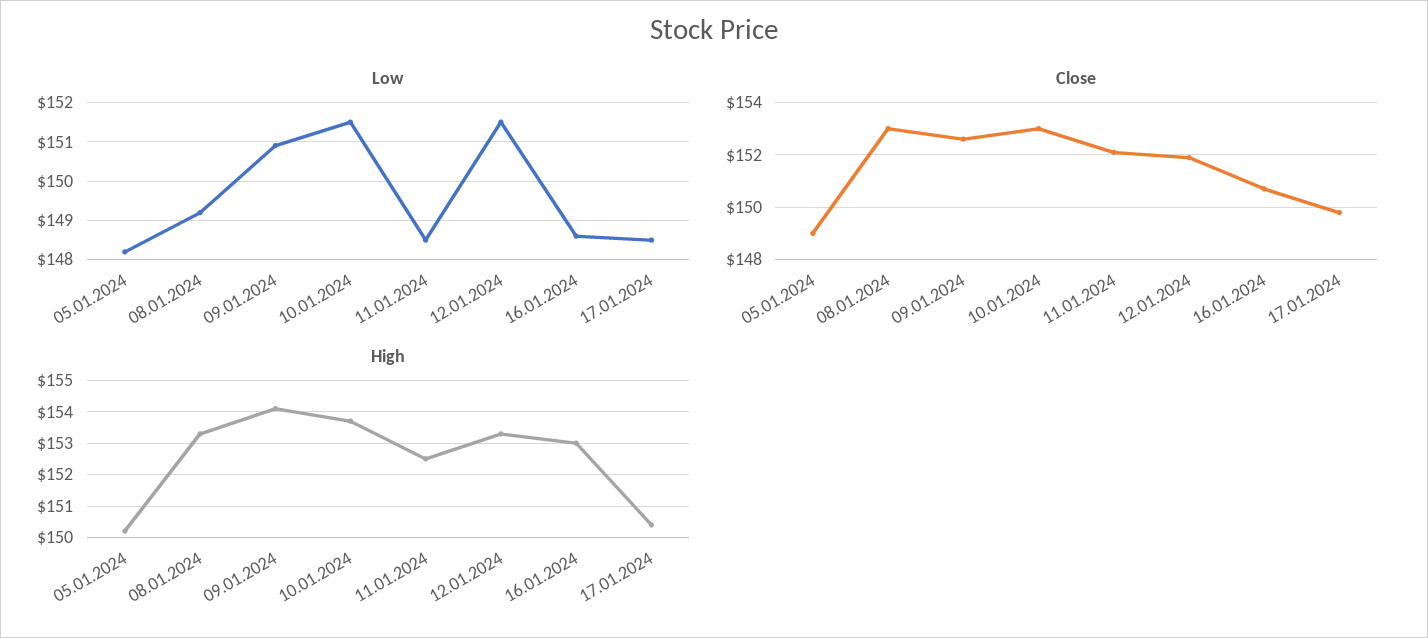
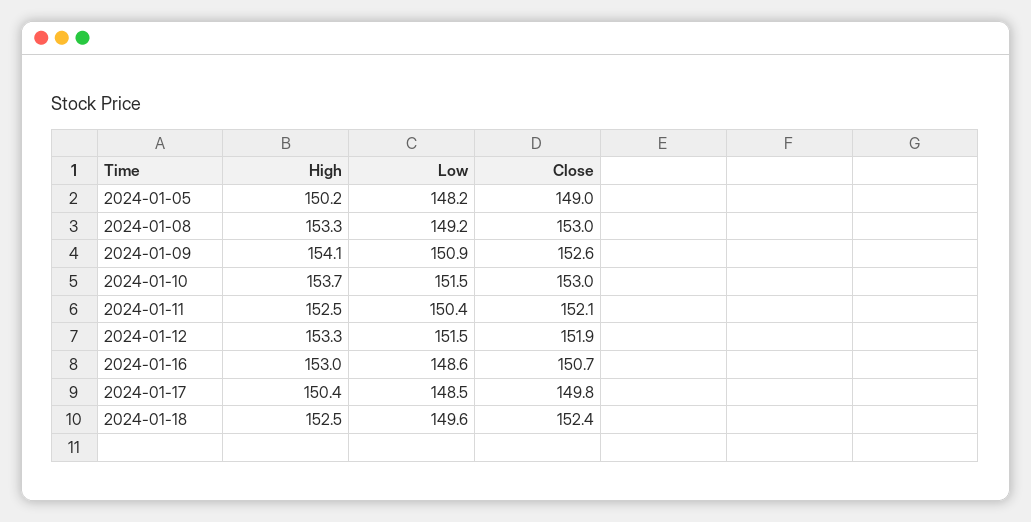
Low, 11.01.2024: 148.5 -> 150.4
High, 2024-01-18: none -> 152.5
Low, 2024-01-18: none -> 149.6
Close, 2024-01-18: none -> 152.4

